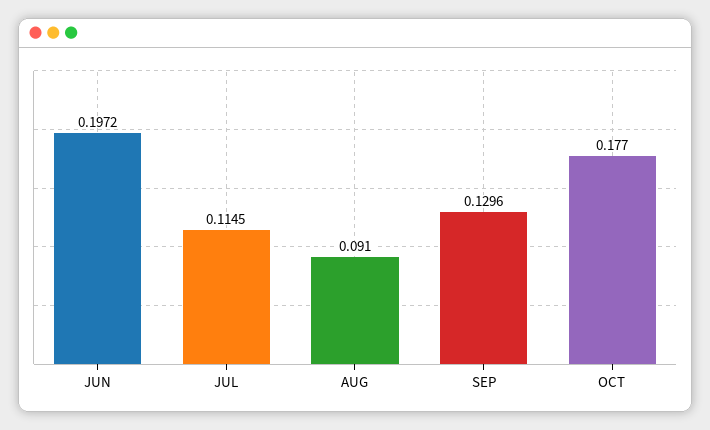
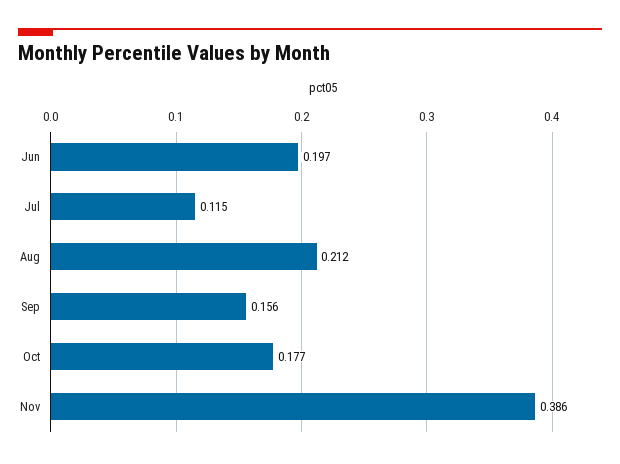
AUG: 0.091 -> 0.212
SEP: 0.1296 -> 0.156
Nov: none -> 0.386

